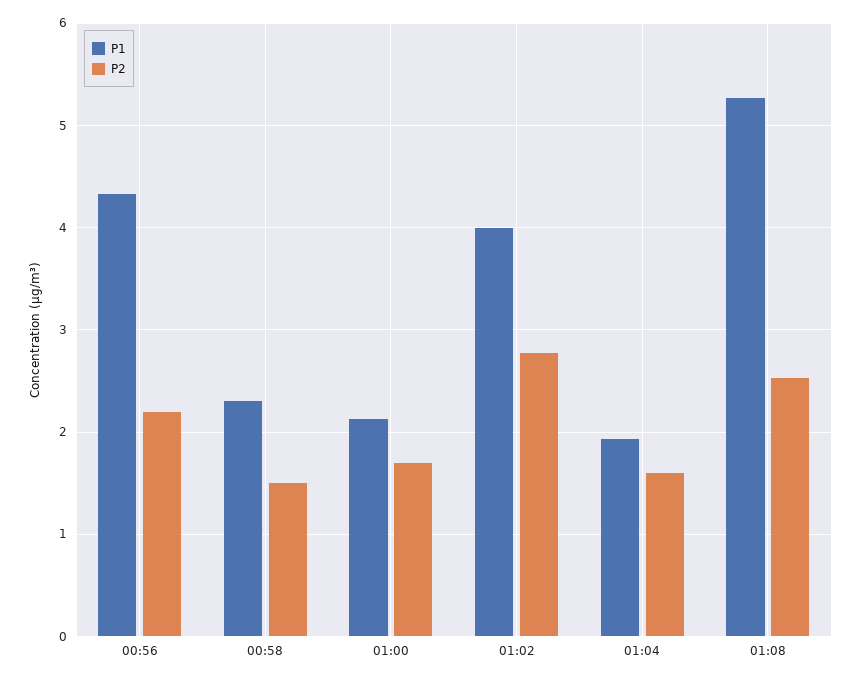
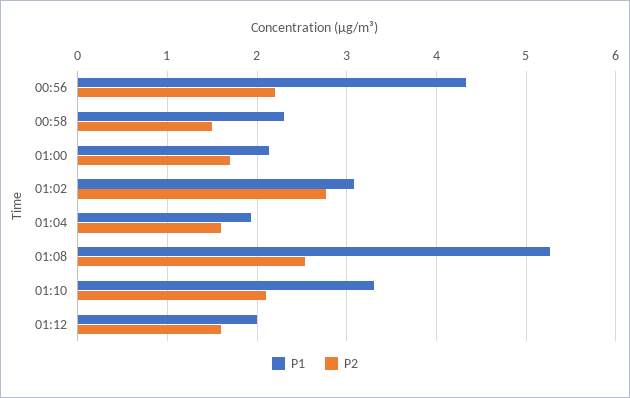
P1, 01:02: 4 -> 3.1
P1, 01:10: none -> 3.3
P2, 01:10: none -> 2.1
P1, 01:12: none -> 2
P2, 01:12: none -> 1.6

